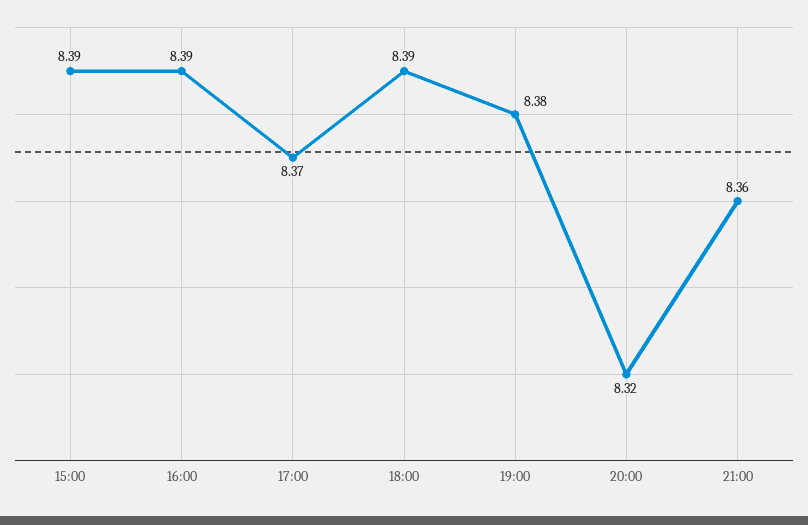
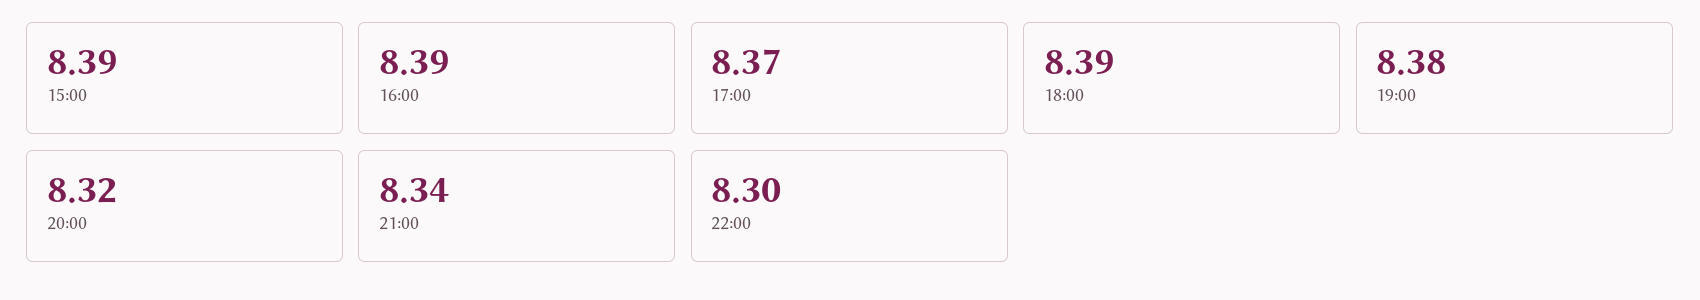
21:00: 8.36 -> 8.34
22:00: none -> 8.3

